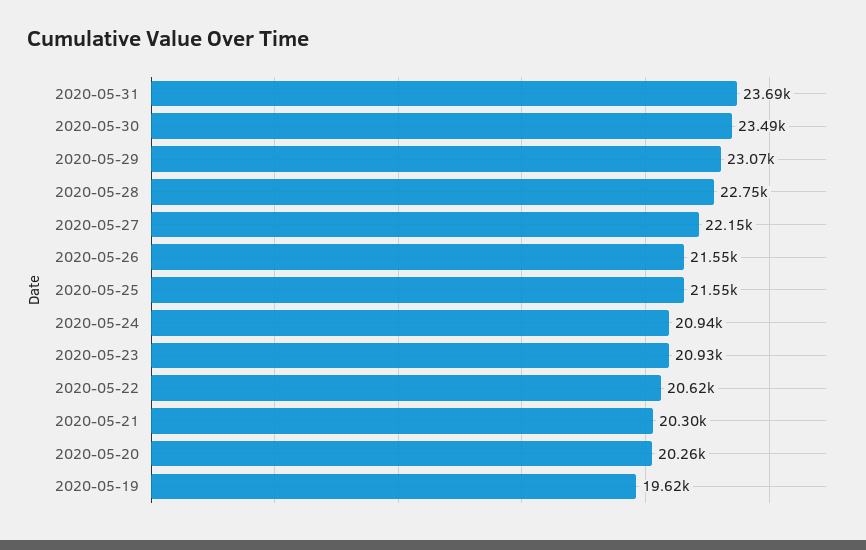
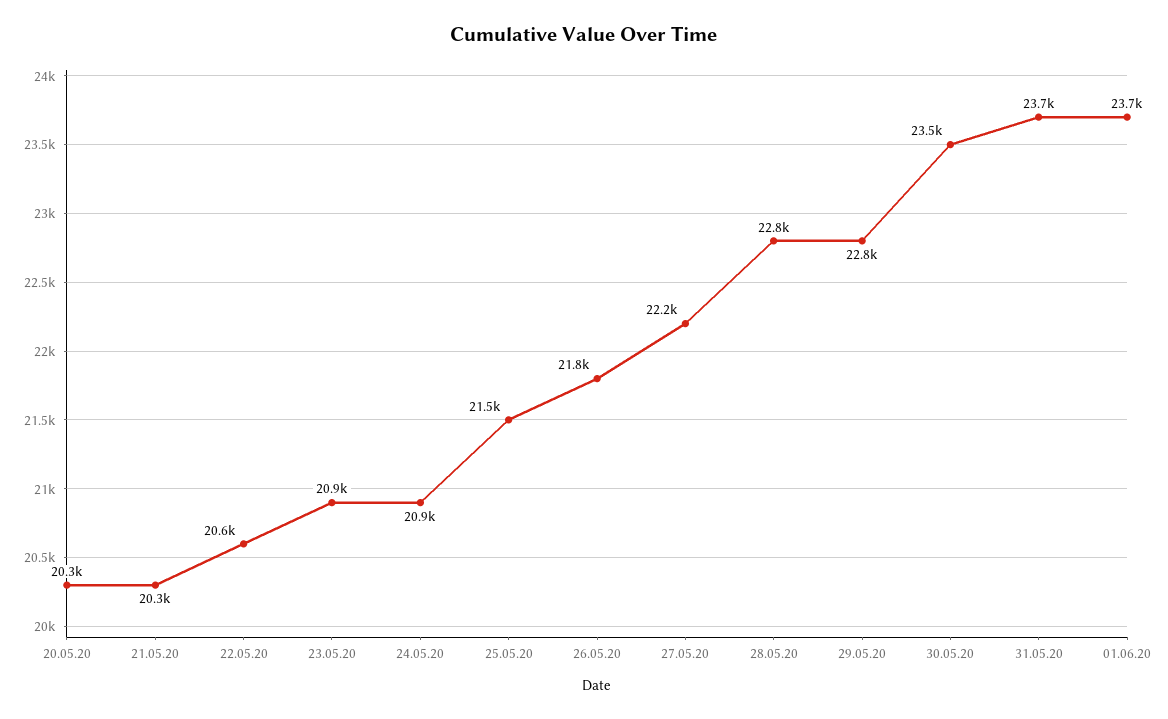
2020-05-29: 23070 -> 22800
2020-05-26: 21550 -> 21800
2020-05-19: 19620 -> none
01.06.20: none -> 23700

